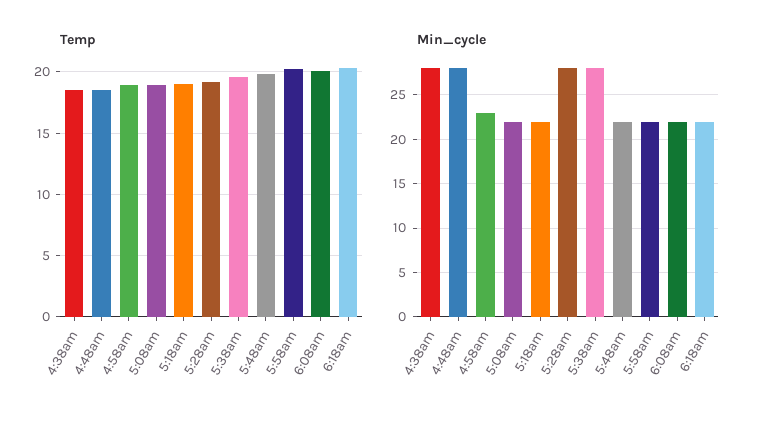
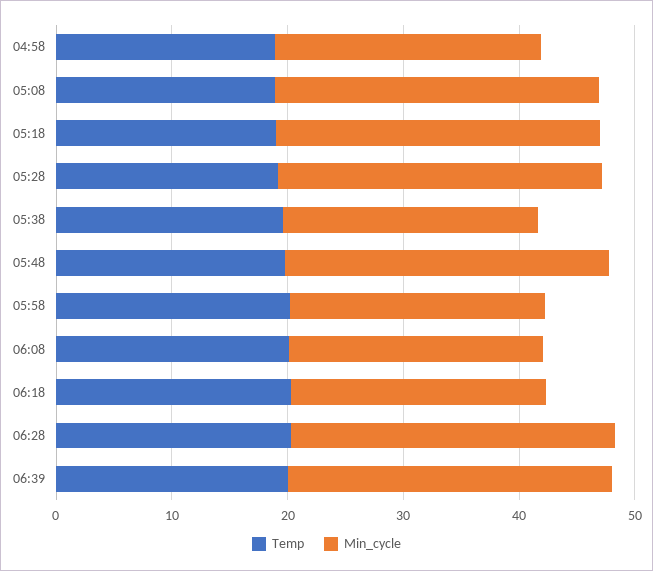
Temp, 4:38am: 18.5 -> none
Temp, 4:48am: 18.5 -> none
Min_cycle, 4:38am: 28 -> none
Min_cycle, 4:48am: 28 -> none
Min_cycle, 5:08am: 22 -> 28
Min_cycle, 5:18am: 22 -> 28
Min_cycle, 5:38am: 28 -> 22
Min_cycle, 5:48am: 22 -> 28
Temp, 06:28: none -> 20
Min_cycle, 06:28: none -> 28
Temp, 06:39: none -> 20
Min_cycle, 06:39: none -> 28

